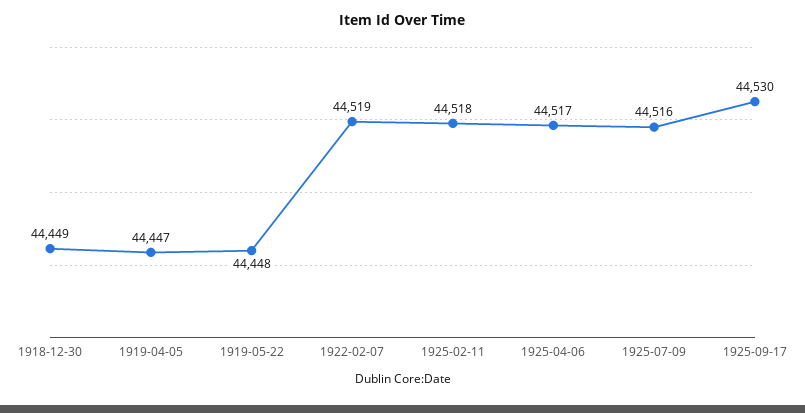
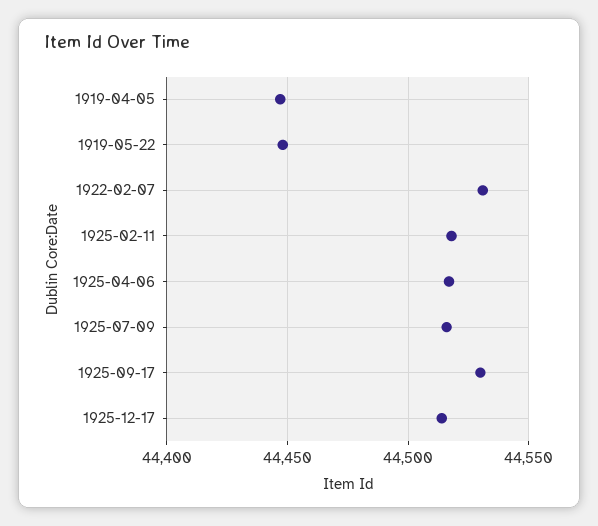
1918-12-30: 44449 -> none
1922-02-07: 44519 -> 44530
1925-12-17: none -> 44515

